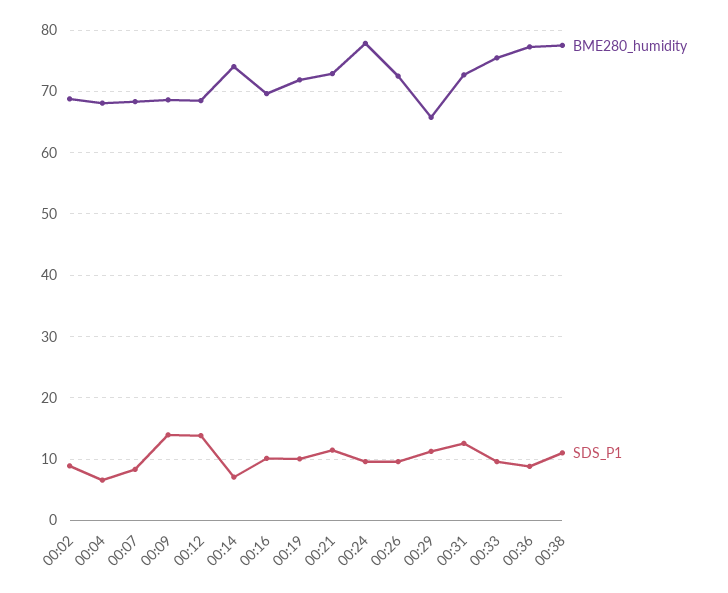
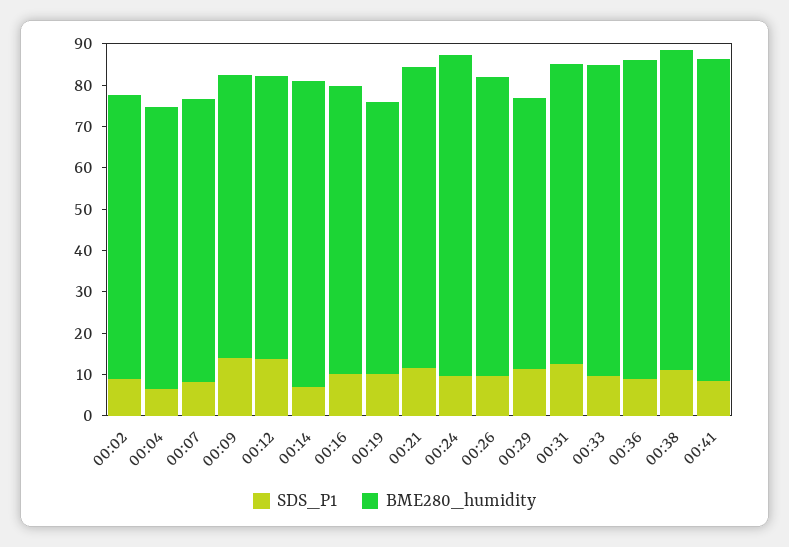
BME280_humidity, 00:19: 72 -> 66
SDS_P1, 00:41: none -> 8
BME280_humidity, 00:41: none -> 78

